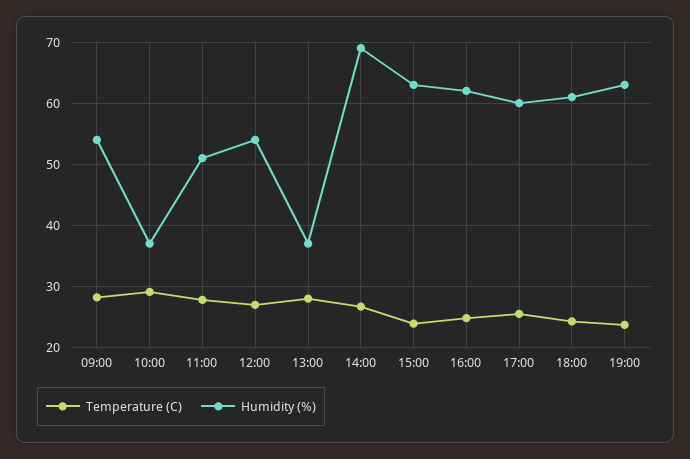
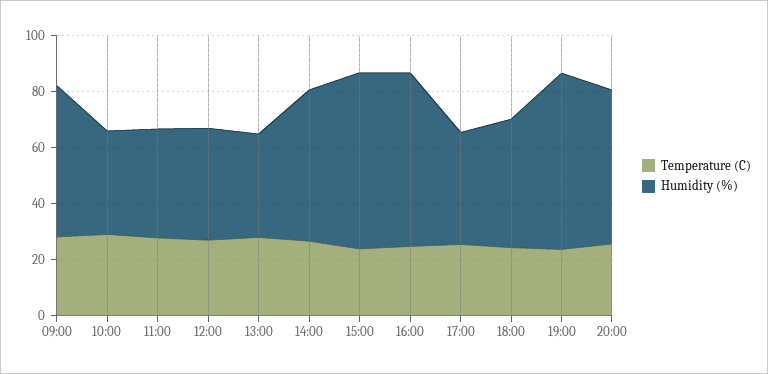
Humidity (%), 11:00: 51 -> 40
Humidity (%), 12:00: 54 -> 40
Humidity (%), 14:00: 69 -> 55
Humidity (%), 17:00: 60 -> 40
Humidity (%), 18:00: 61 -> 45
Temperature (C), 20:00: none -> 25
Humidity (%), 20:00: none -> 55

